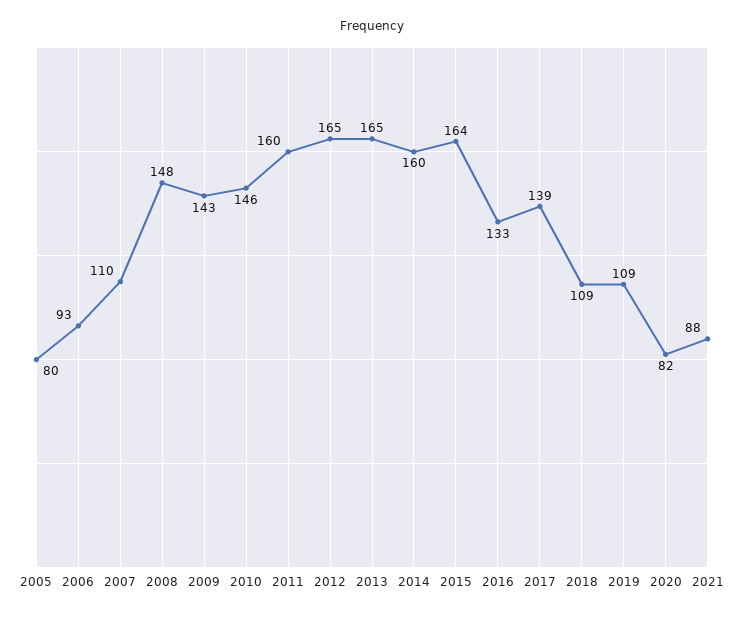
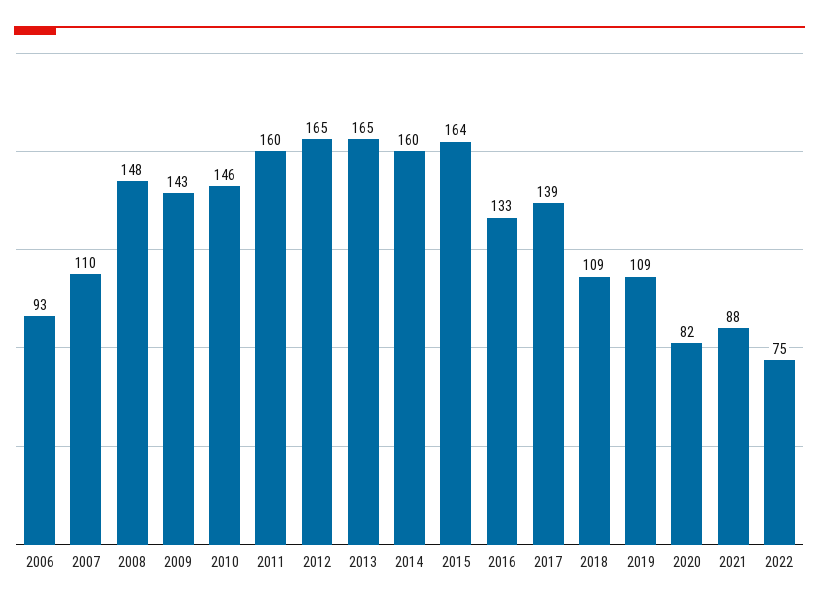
2005: 80 -> none
2022: none -> 75

